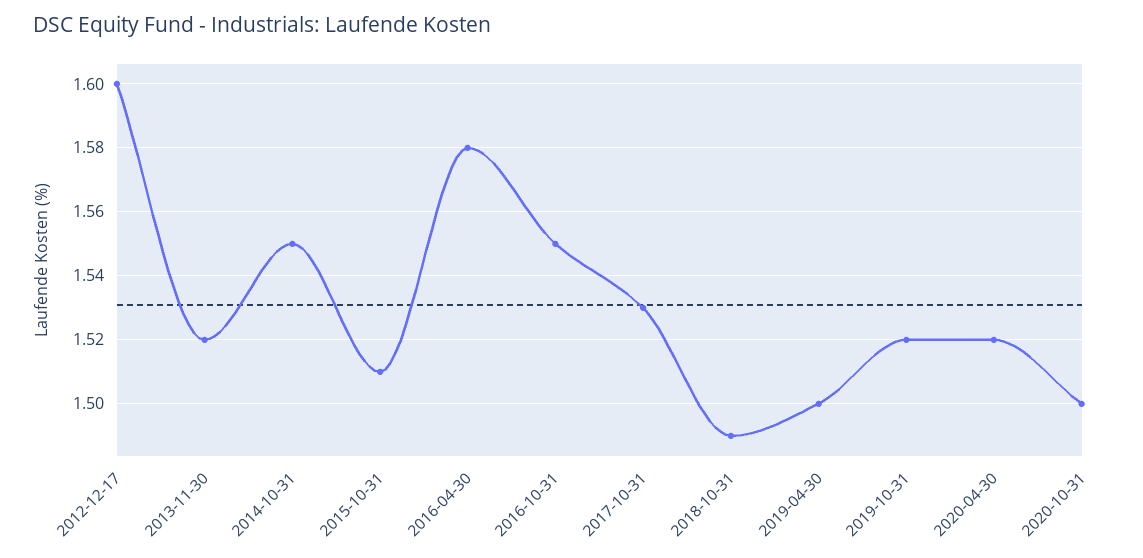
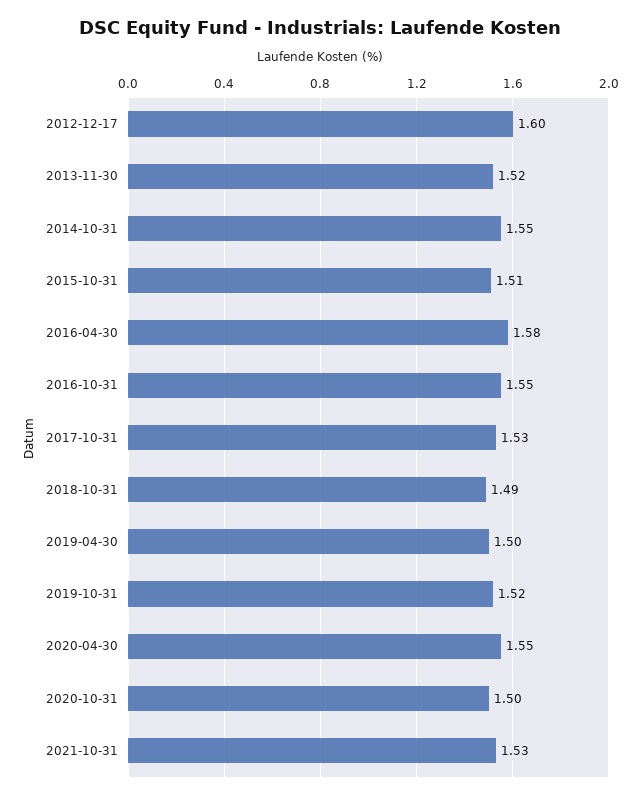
2020-04-30: 1.52 -> 1.55
2021-10-31: none -> 1.53

